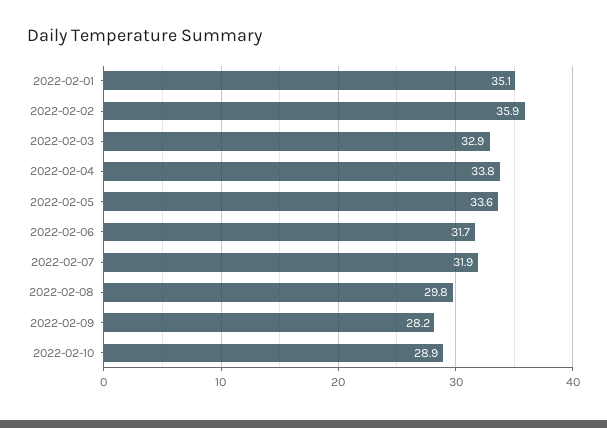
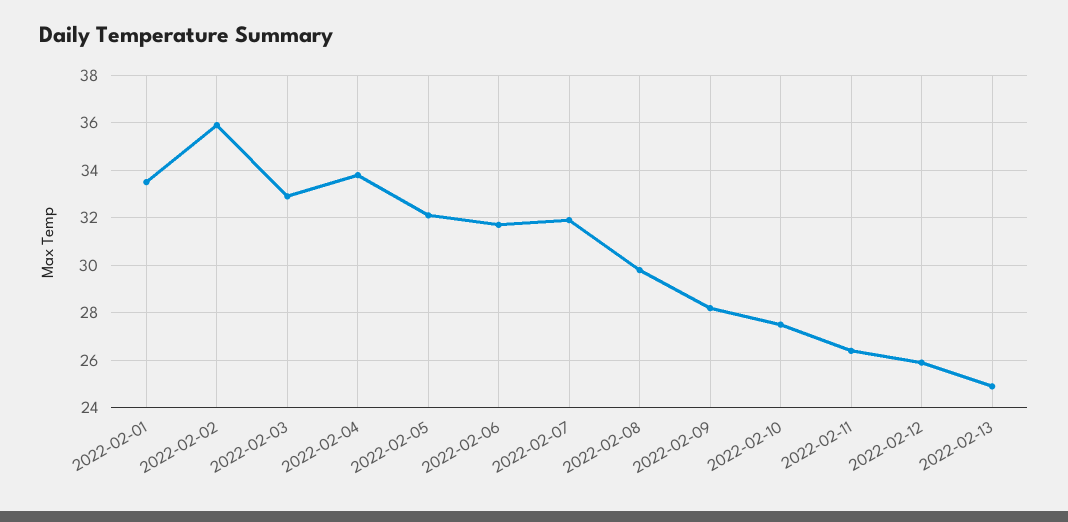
2022-02-01: 35.1 -> 33.5
2022-02-05: 33.6 -> 32
2022-02-10: 28.9 -> 27.5
2022-02-11: none -> 26.5
2022-02-12: none -> 26
2022-02-13: none -> 25

